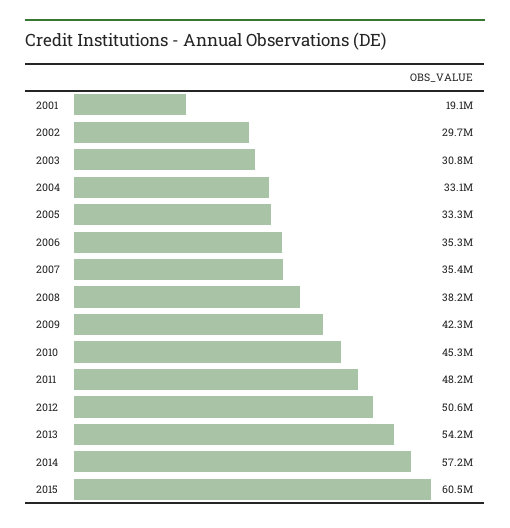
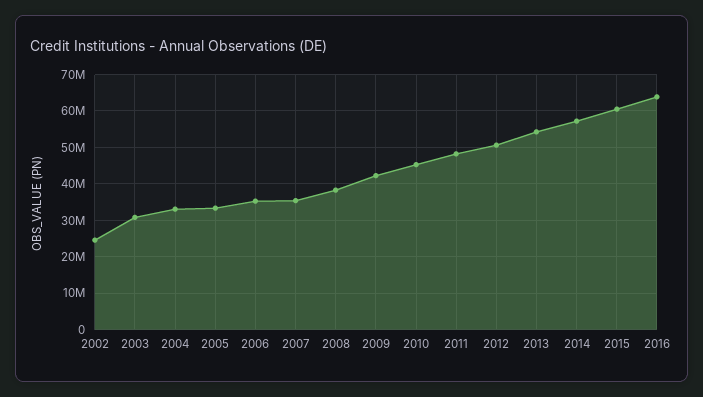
2001: 19100000 -> none
2002: 29700000 -> 24000000
2016: none -> 64000000

